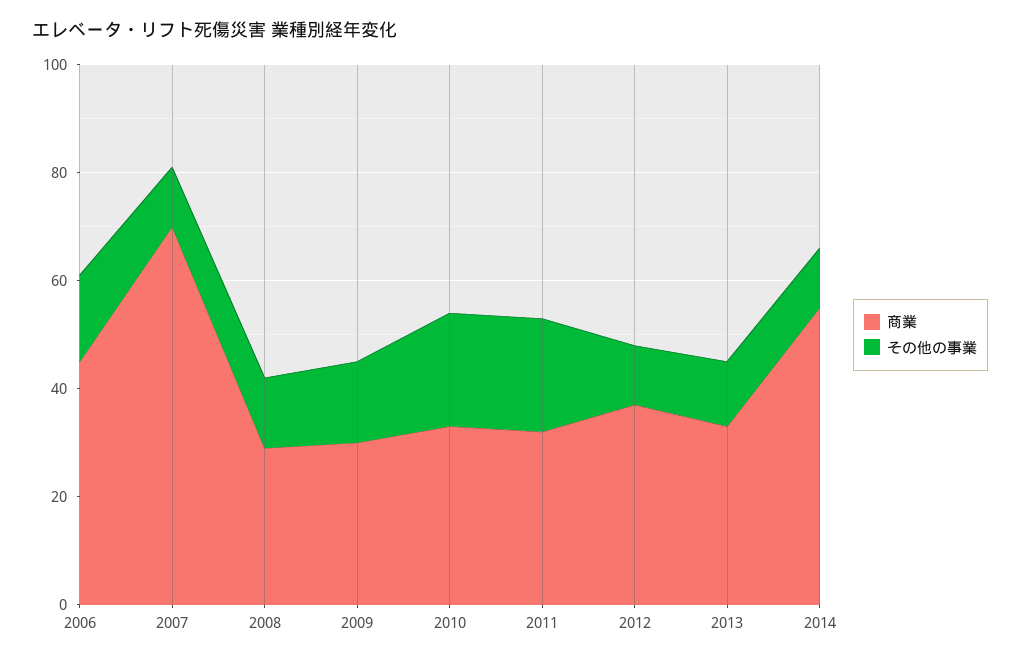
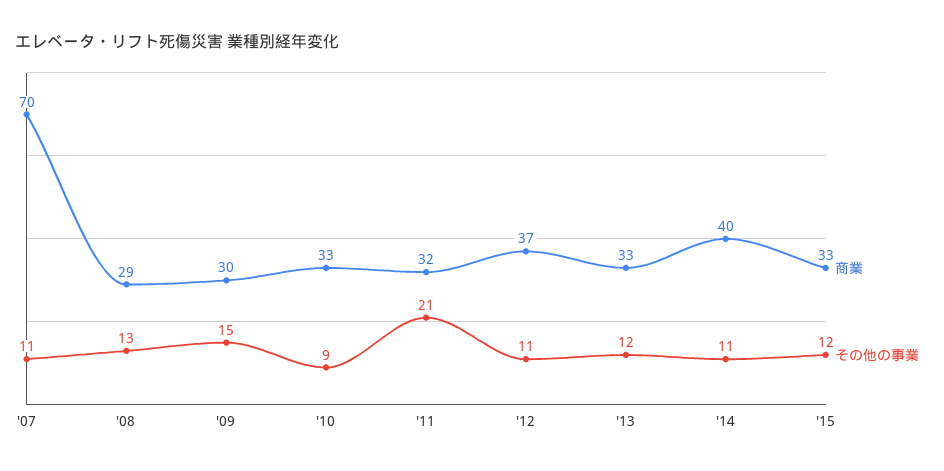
商業, 2006: 45 -> none
その他の事業, 2006: 15 -> none
その他の事業, 2010: 20 -> 9
商業, 2014: 55 -> 40
商業, '15: none -> 33
その他の事業, '15: none -> 12

